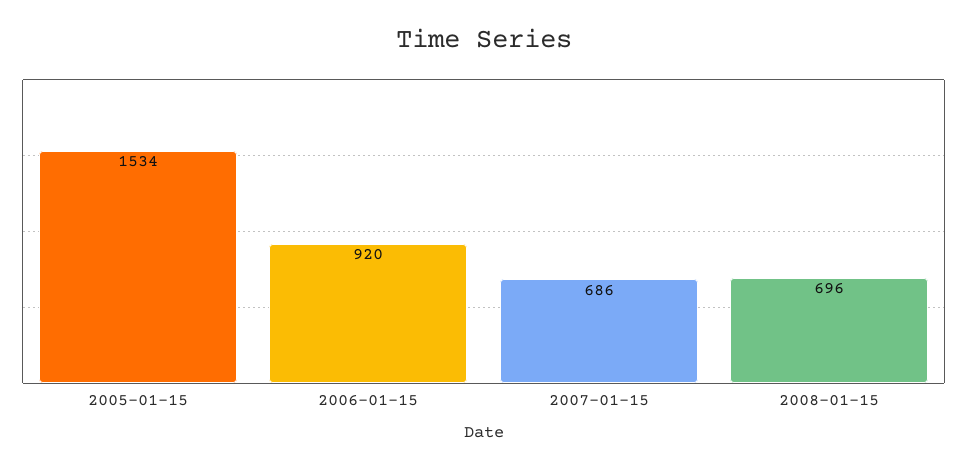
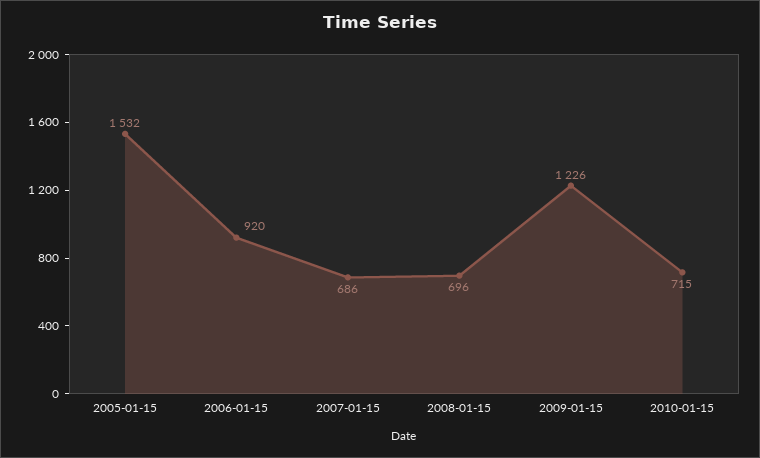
2005-01-15: 1534 -> 1532
2009-01-15: none -> 1226
2010-01-15: none -> 715

